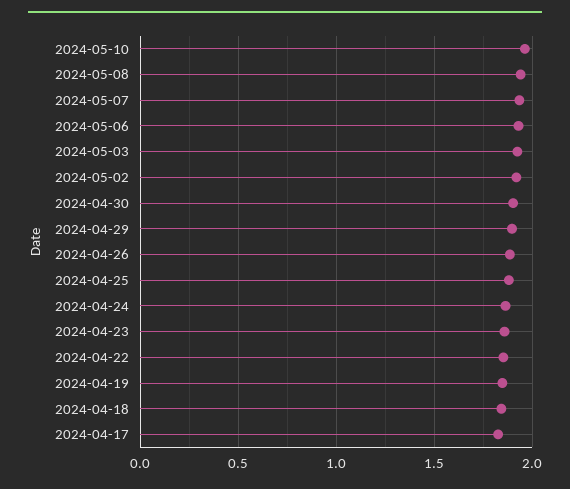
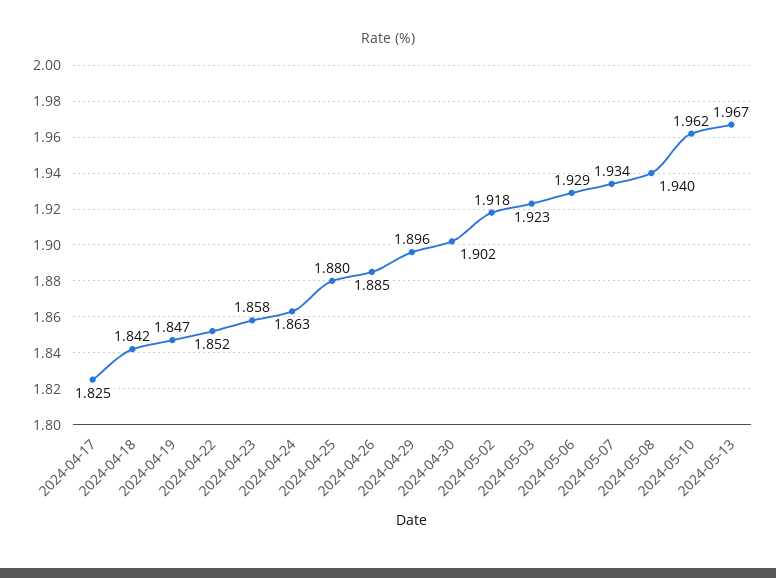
2024-05-13: none -> 1.967

